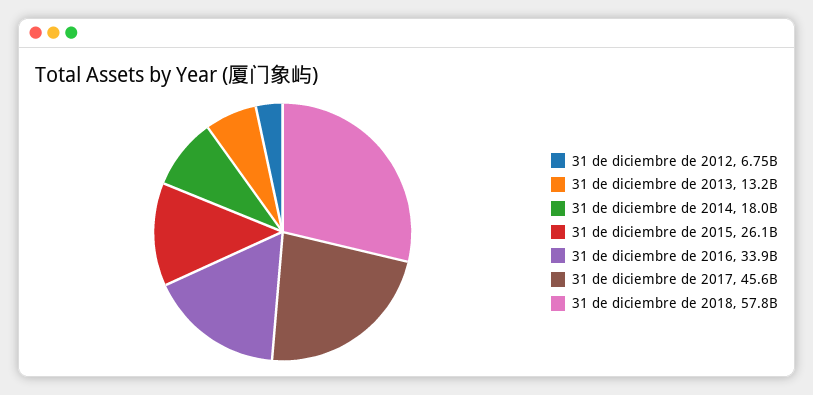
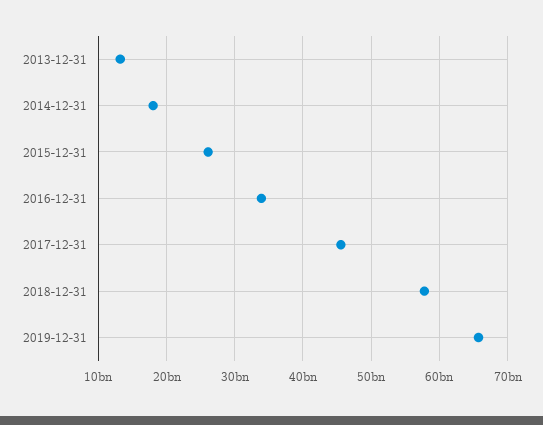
31 de diciembre de 2012: 6750000000 -> none
2019-12-31: none -> 66000000000

